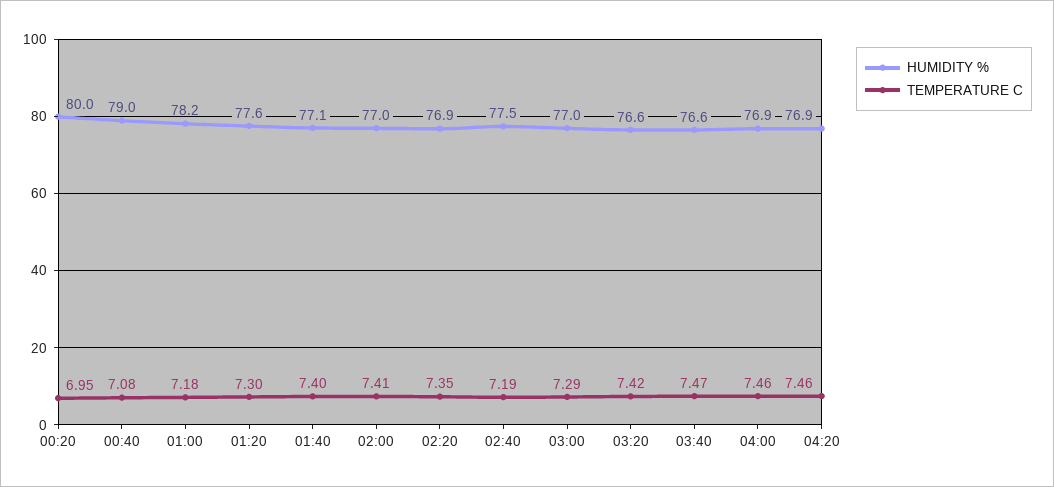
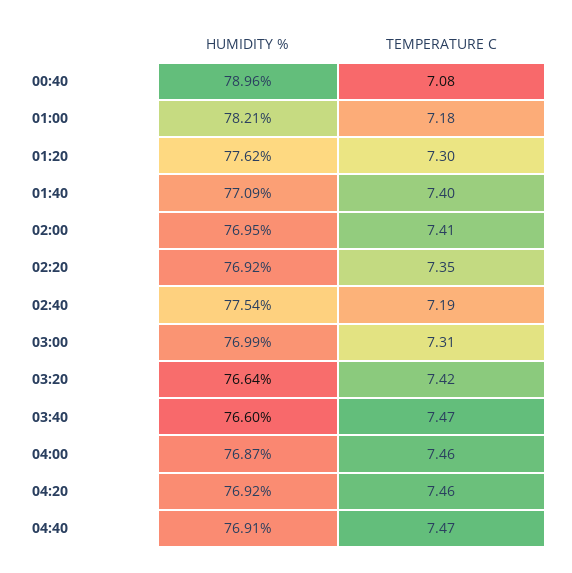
HUMIDITY %, 00:20: 80 -> none
TEMPERATURE C, 00:20: 6.95 -> none
TEMPERATURE C, 03:00: 7.29 -> 7.31
HUMIDITY %, 04:40: none -> 76.91
TEMPERATURE C, 04:40: none -> 7.47

